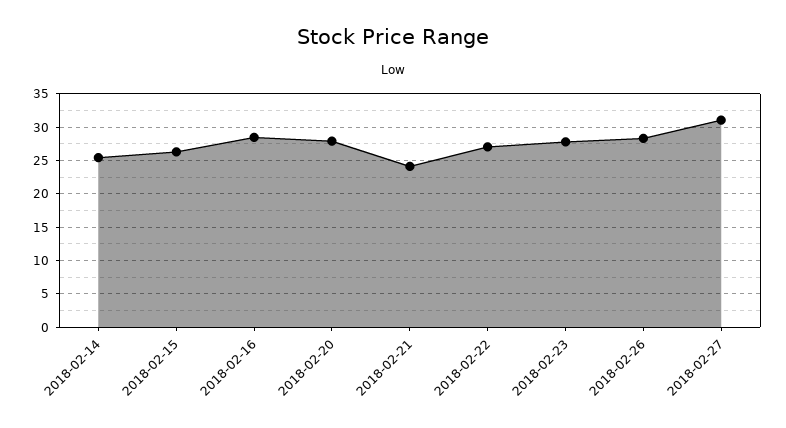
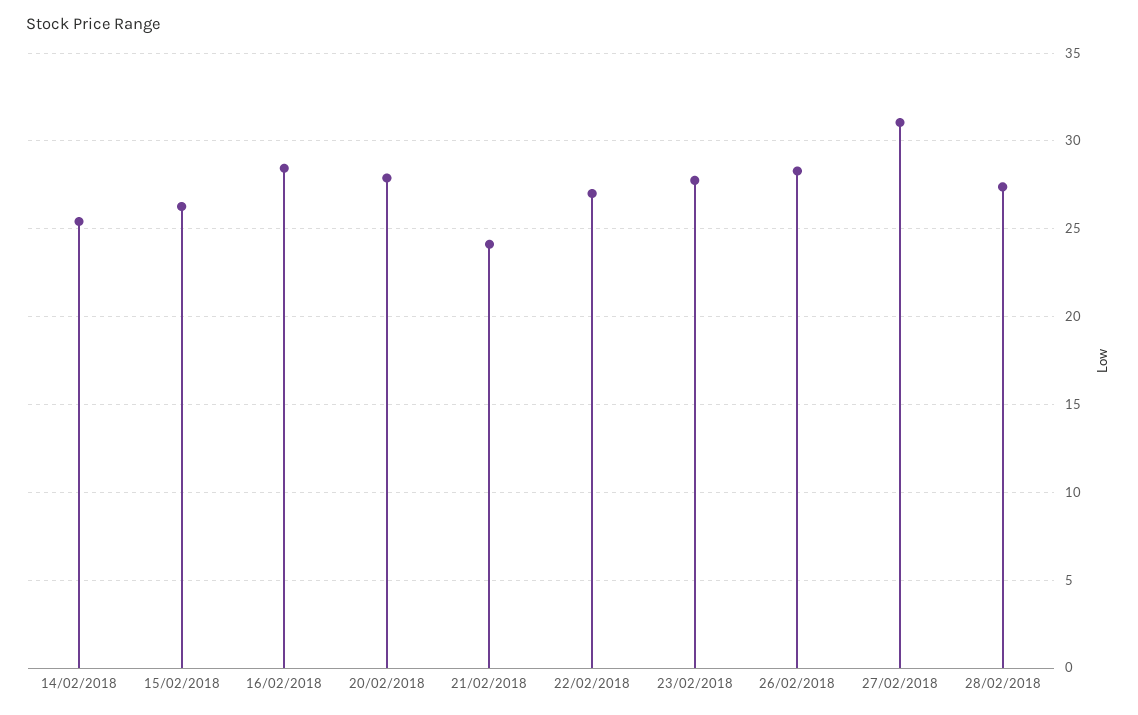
28/02/2018: none -> 27.5

